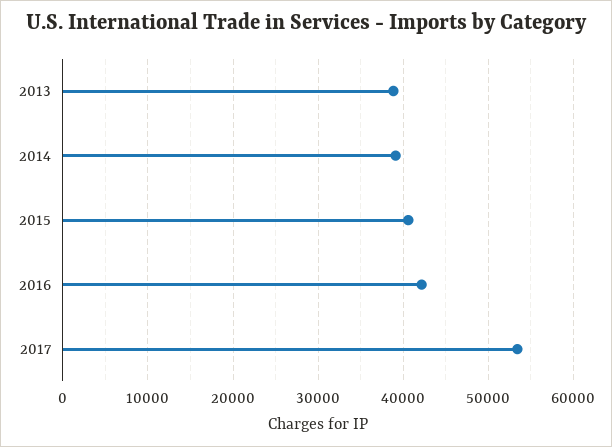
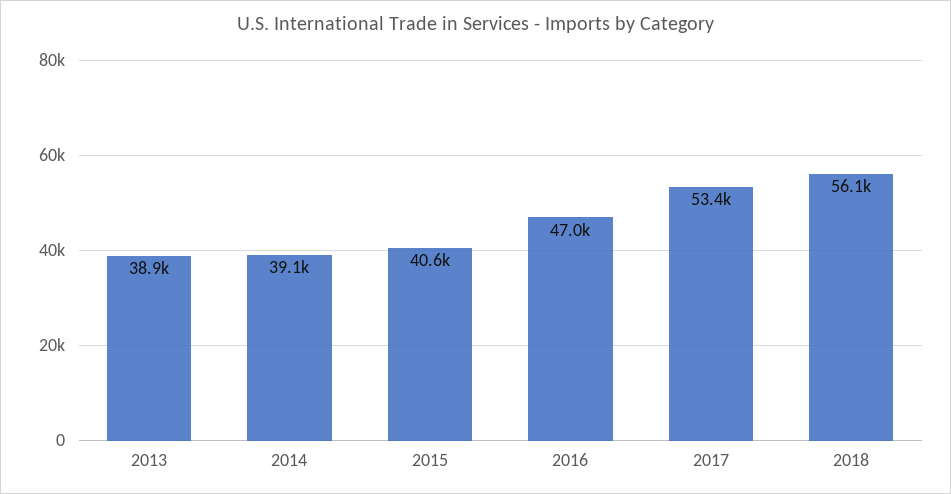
2016: 42000 -> 47000
2018: none -> 56100

